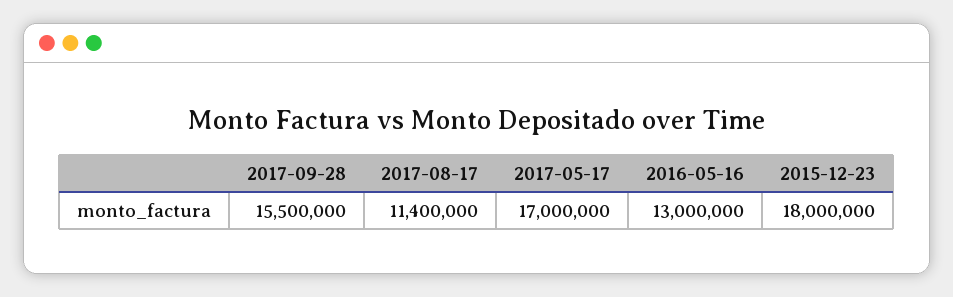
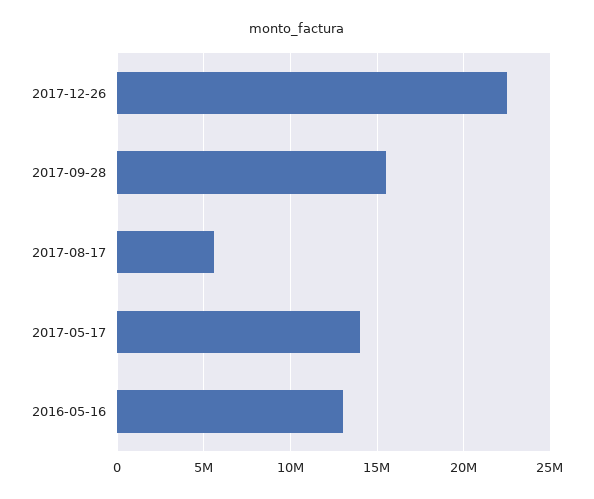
2017-08-17: 11400000 -> 5500000
2017-05-17: 17000000 -> 14000000
2015-12-23: 18000000 -> none
2017-12-26: none -> 22500000

